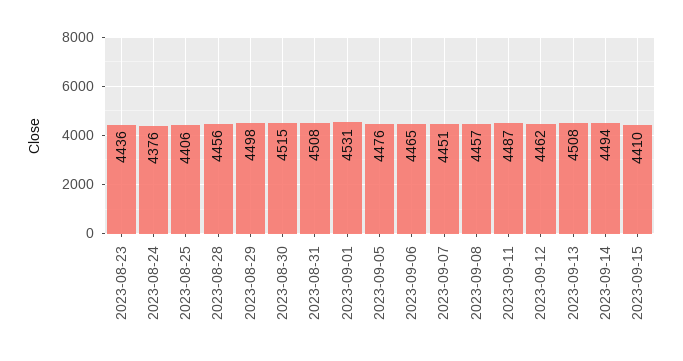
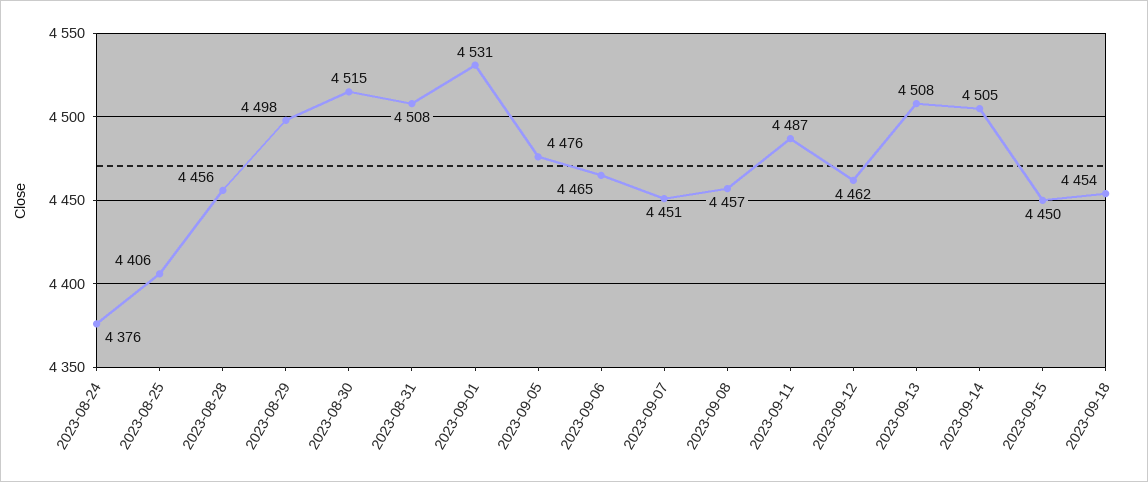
2023-08-23: 4436 -> none
2023-09-14: 4494 -> 4505
2023-09-15: 4410 -> 4450
2023-09-18: none -> 4454

